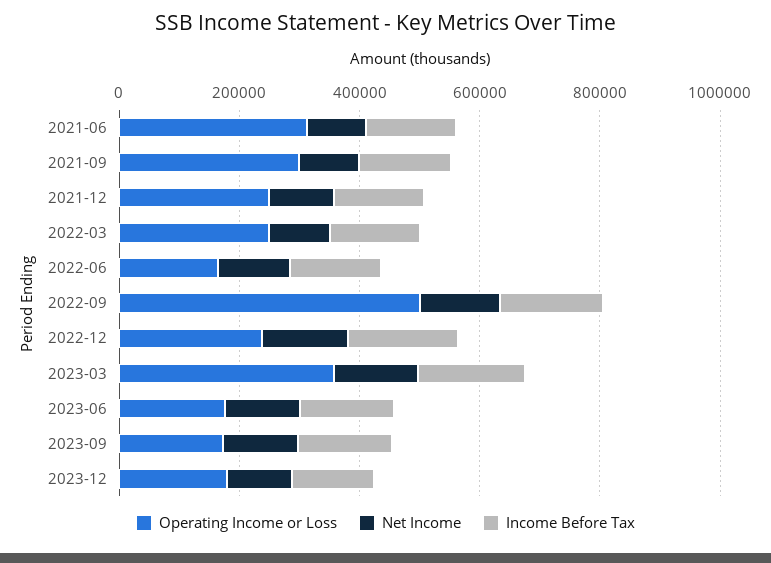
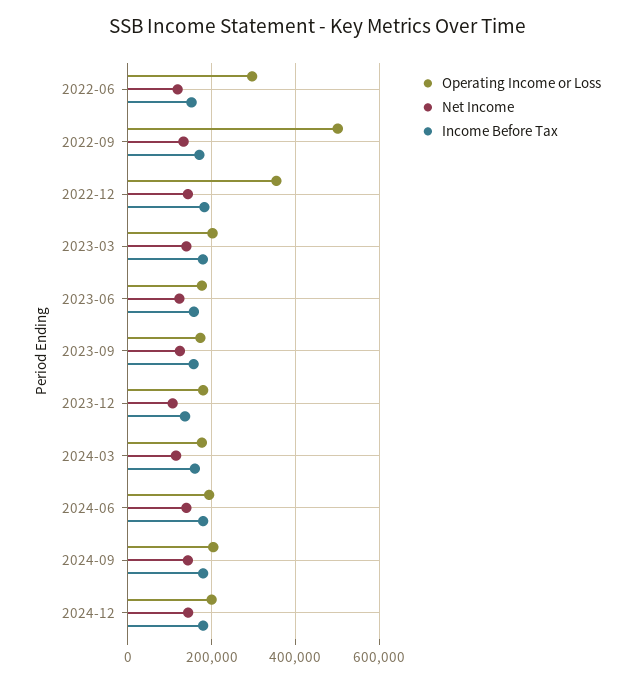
Operating Income or Loss, 2021-06: 300000 -> none
Net Income, 2021-06: 100000 -> none
Income Before Tax, 2021-06: 150000 -> none
Operating Income or Loss, 2021-09: 300000 -> none
Net Income, 2021-09: 100000 -> none
Income Before Tax, 2021-09: 150000 -> none
Operating Income or Loss, 2021-12: 250000 -> none
Net Income, 2021-12: 100000 -> none
Income Before Tax, 2021-12: 150000 -> none
Operating Income or Loss, 2022-03: 250000 -> none
Net Income, 2022-03: 100000 -> none
Income Before Tax, 2022-03: 150000 -> none
Operating Income or Loss, 2022-06: 150000 -> 300000
Operating Income or Loss, 2022-12: 250000 -> 360000
Operating Income or Loss, 2023-03: 350000 -> 200000
Operating Income or Loss, 2024-03: none -> 180000
Net Income, 2024-03: none -> 120000
Income Before Tax, 2024-03: none -> 160000
Operating Income or Loss, 2024-06: none -> 200000
Net Income, 2024-06: none -> 140000
Income Before Tax, 2024-06: none -> 180000
Operating Income or Loss, 2024-09: none -> 200000
Net Income, 2024-09: none -> 140000
Income Before Tax, 2024-09: none -> 180000
Operating Income or Loss, 2024-12: none -> 200000
Net Income, 2024-12: none -> 140000
Income Before Tax, 2024-12: none -> 180000

